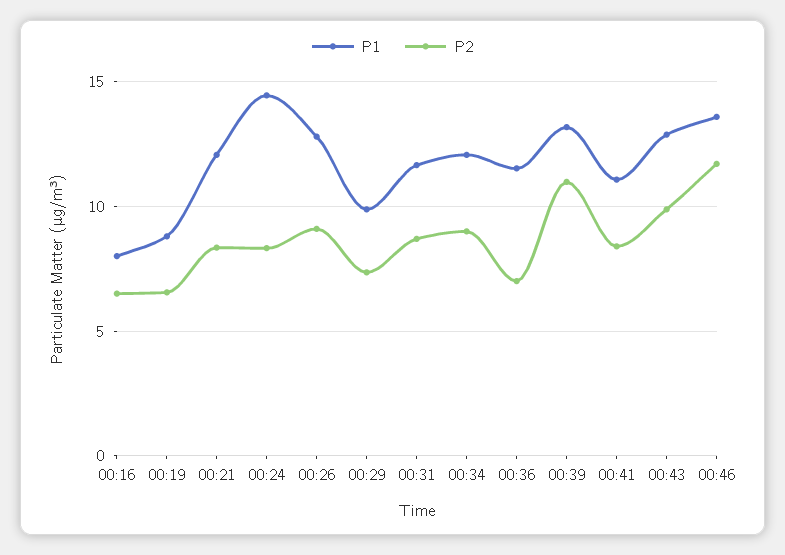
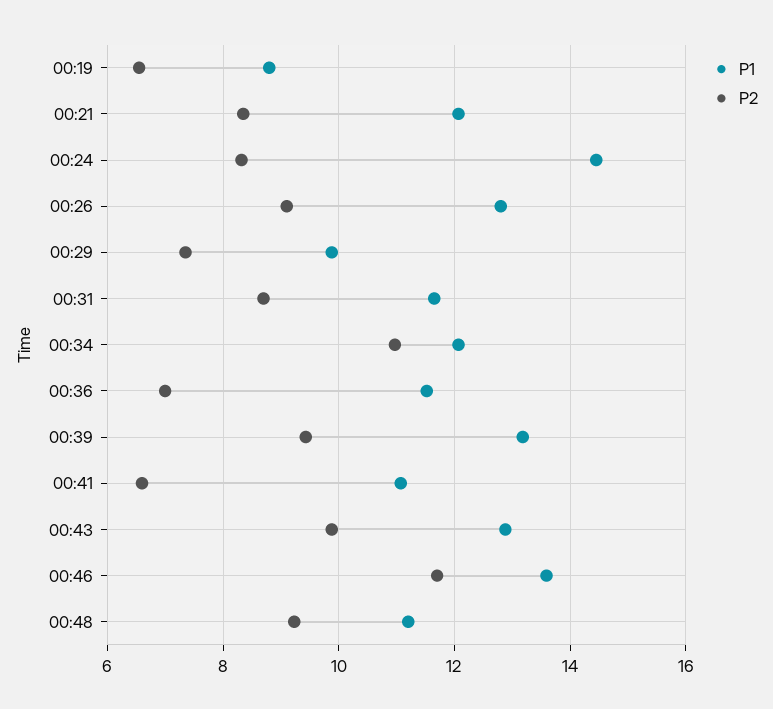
P1, 00:16: 8 -> none
P2, 00:16: 6.5 -> none
P2, 00:34: 9 -> 11
P2, 00:39: 11 -> 9.4
P2, 00:41: 8.5 -> 6.6
P1, 00:48: none -> 11.2
P2, 00:48: none -> 9.2

